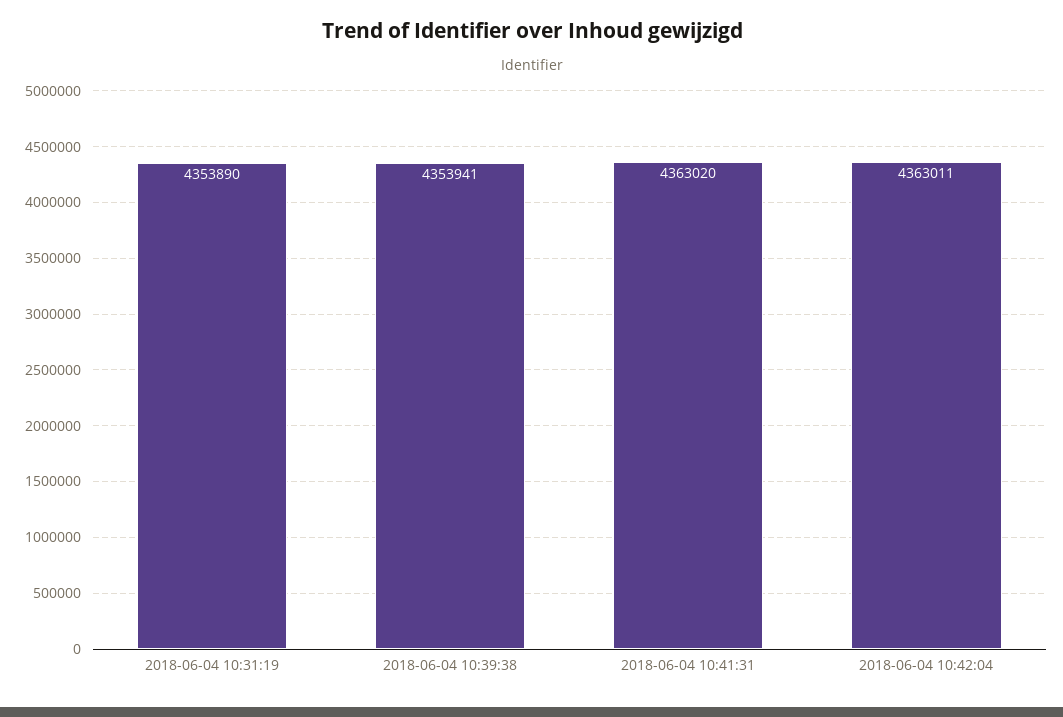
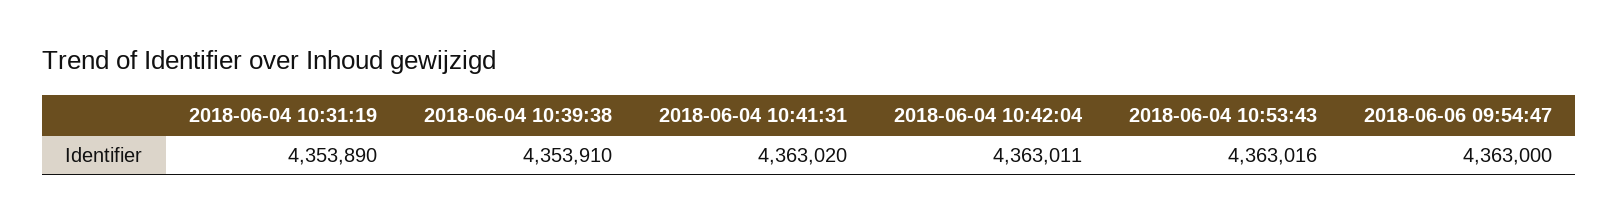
2018-06-04 10:39:38: 4353941 -> 4353910
2018-06-04 10:53:43: none -> 4363016
2018-06-06 09:54:47: none -> 4363000

